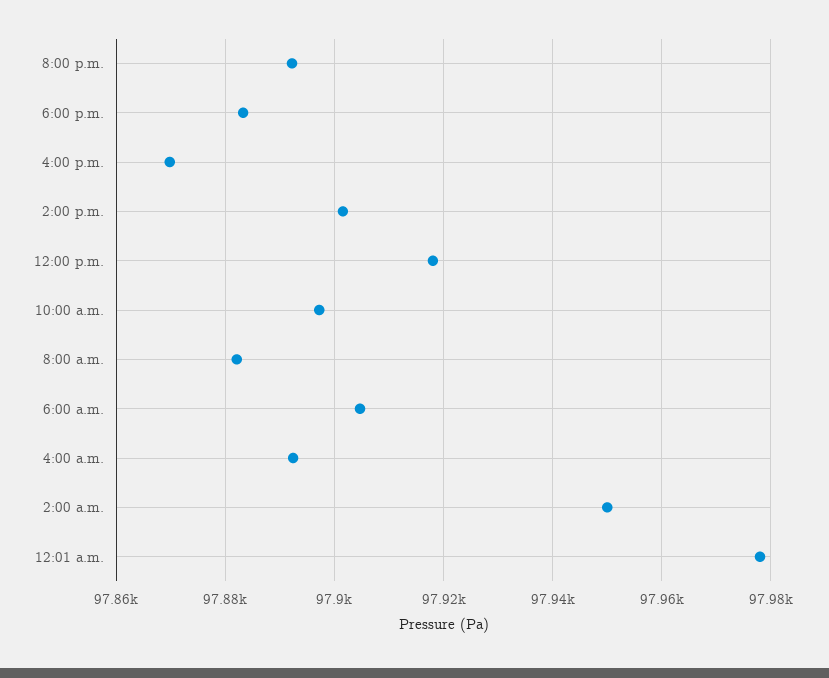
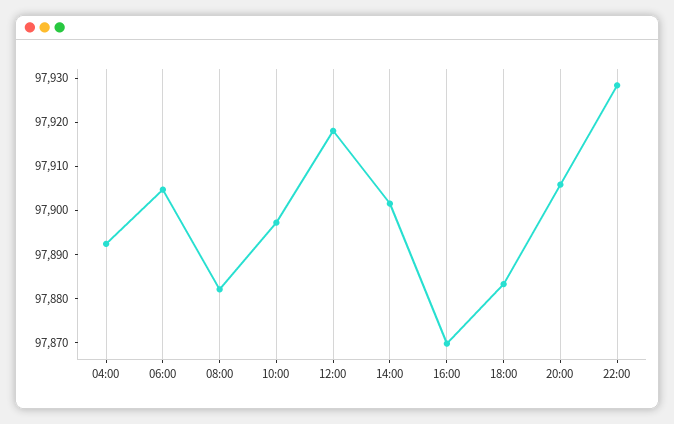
8:00 p.m.: 97892 -> 97906
2:00 a.m.: 97950 -> none
12:01 a.m.: 97978 -> none
22:00: none -> 97928

